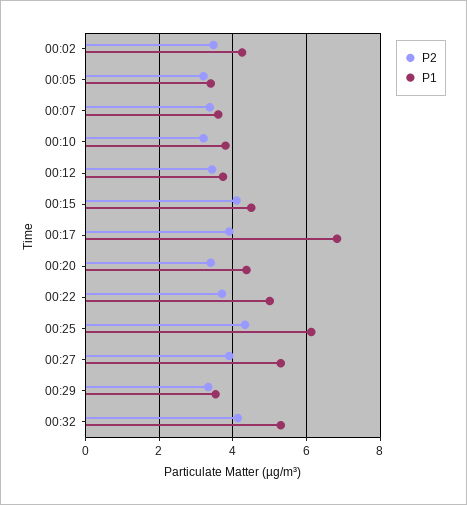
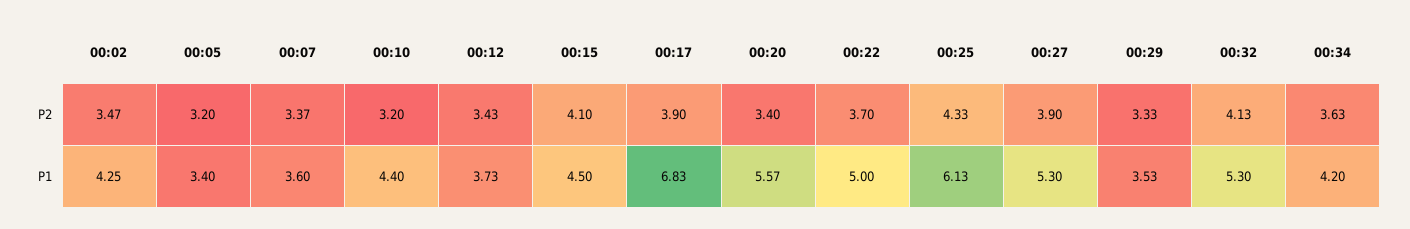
P1, 00:10: 3.8 -> 4.4
P1, 00:20: 4.4 -> 5.57
P2, 00:34: none -> 3.63
P1, 00:34: none -> 4.2

